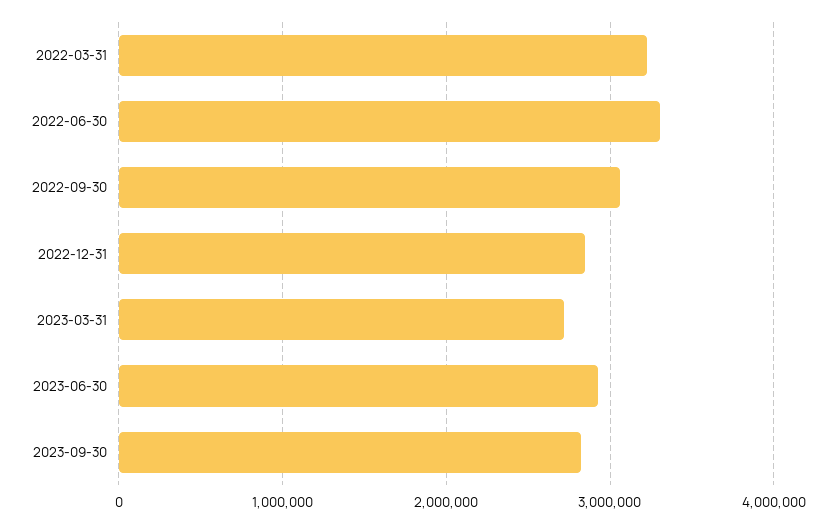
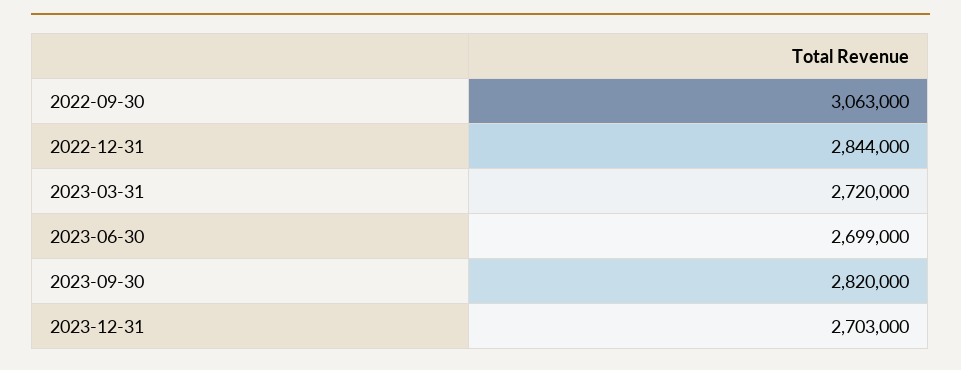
2022-03-31: 3200000 -> none
2022-06-30: 3300000 -> none
2023-06-30: 2900000 -> 2699000
2023-12-31: none -> 2703000

